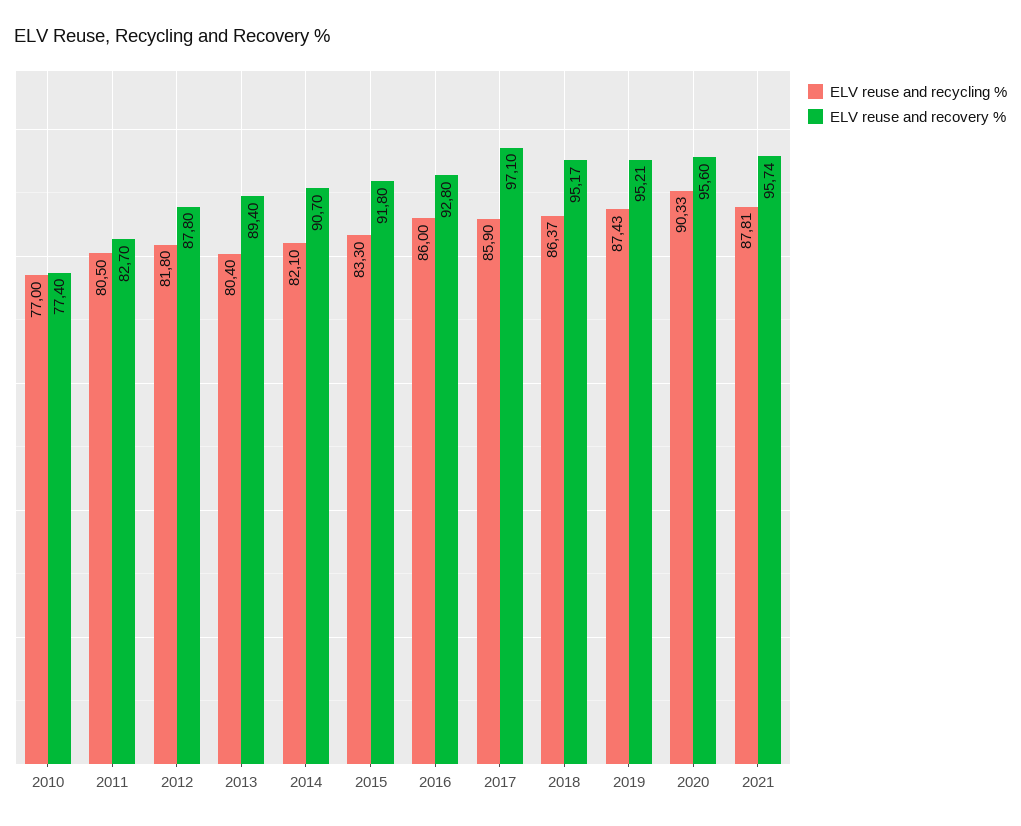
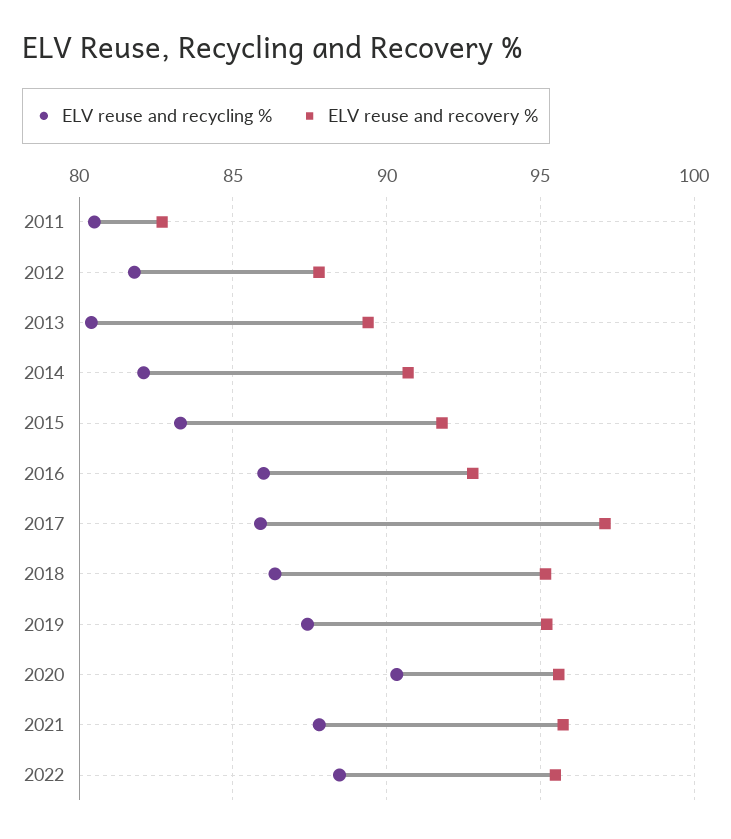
ELV reuse and recycling %, 2010: 77 -> none
ELV reuse and recovery %, 2010: 77.4 -> none
ELV reuse and recycling %, 2022: none -> 88.5
ELV reuse and recovery %, 2022: none -> 95.5

